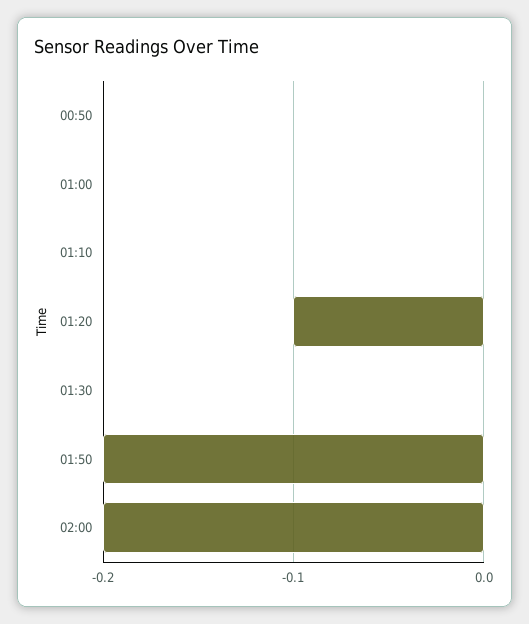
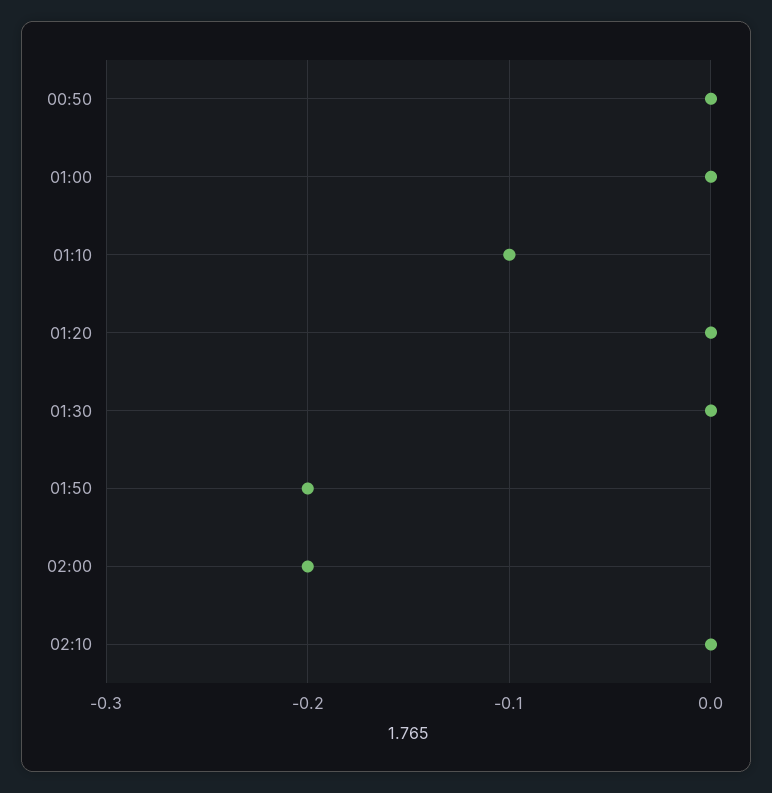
01:10: 0 -> -0.1
01:20: -0.1 -> 0
02:10: none -> 0

